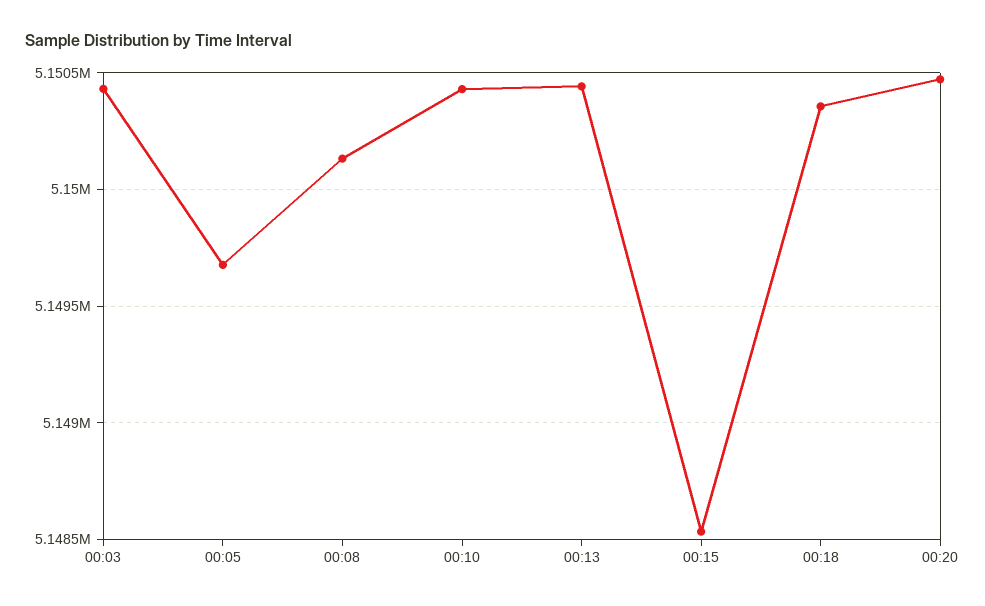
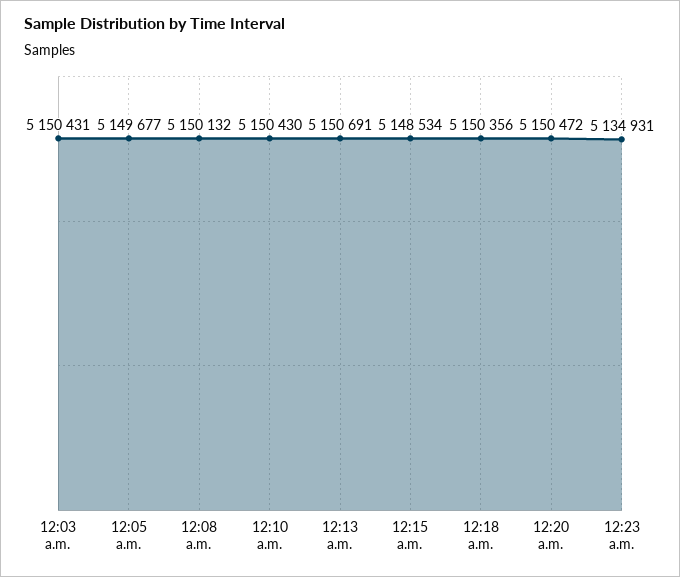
00:13: 5150450 -> 5150691
12:23 a.m.: none -> 5134931

